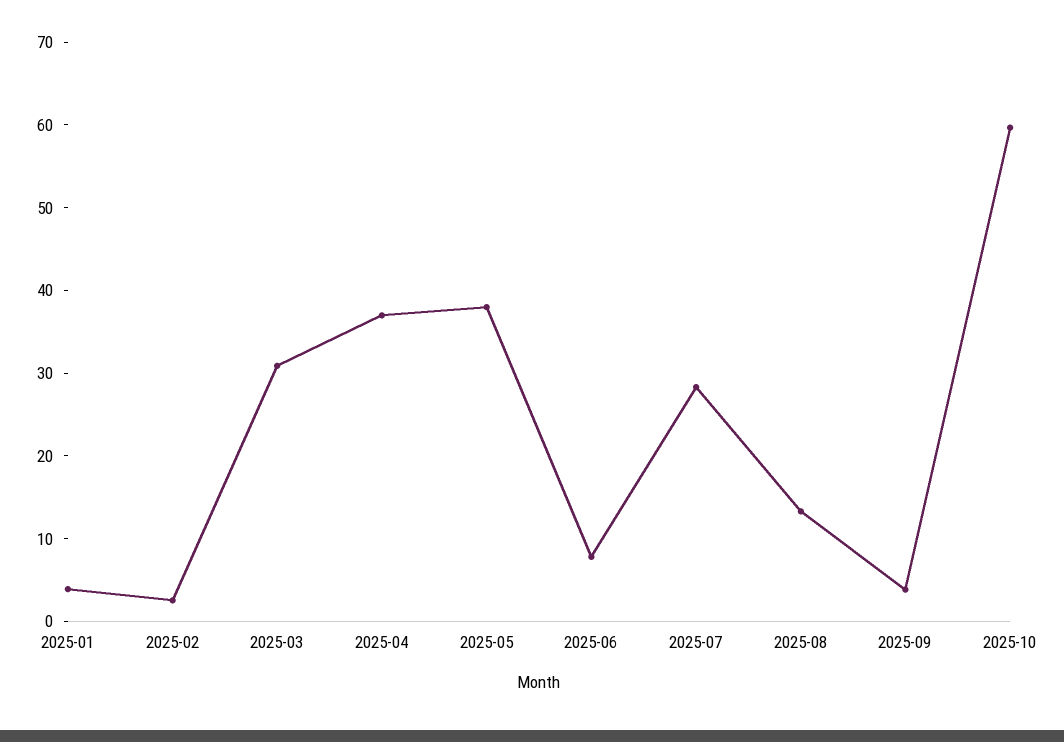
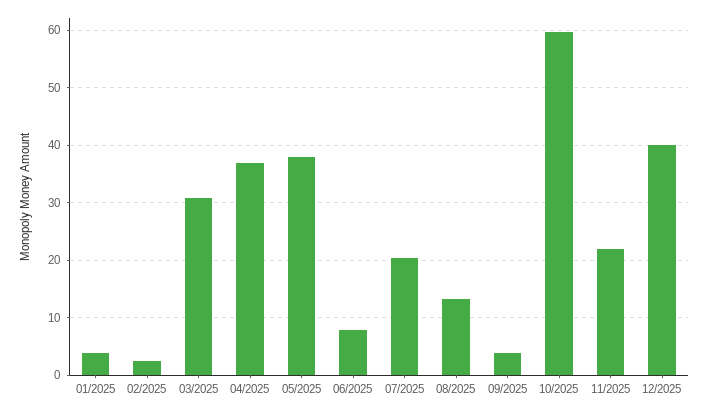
2025-07: 28 -> 20
11/2025: none -> 22
12/2025: none -> 40

